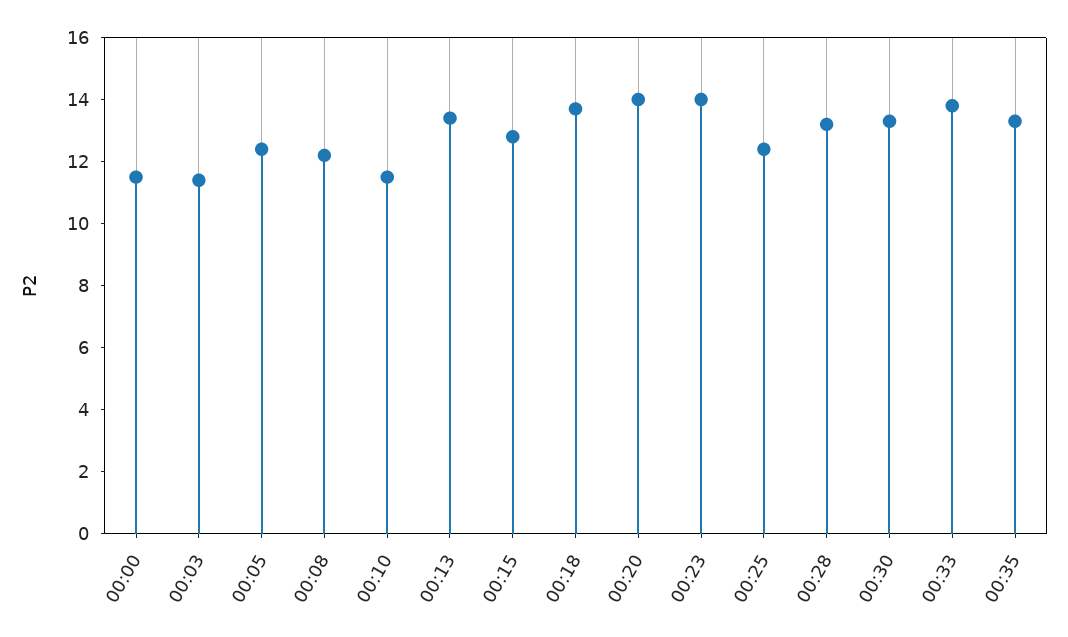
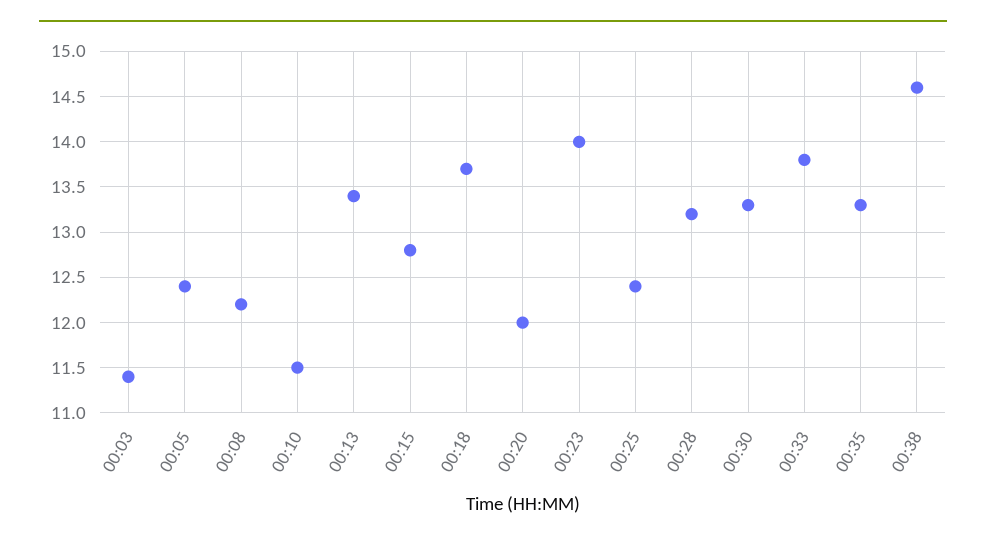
00:00: 11.5 -> none
00:20: 14 -> 12
00:38: none -> 14.6

